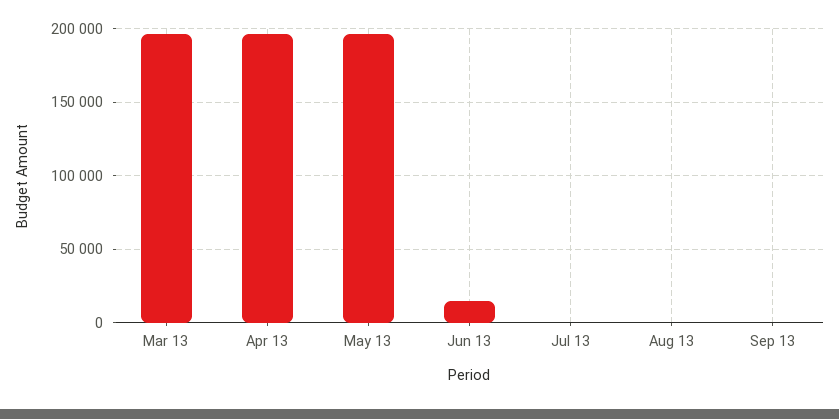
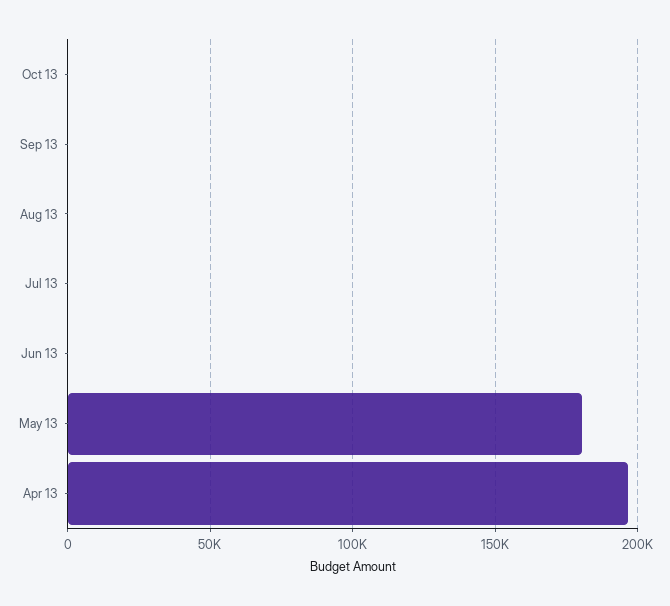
Mar 13: 195000 -> none
May 13: 195000 -> 180000
Jun 13: 15000 -> 0
Oct 13: none -> 0

